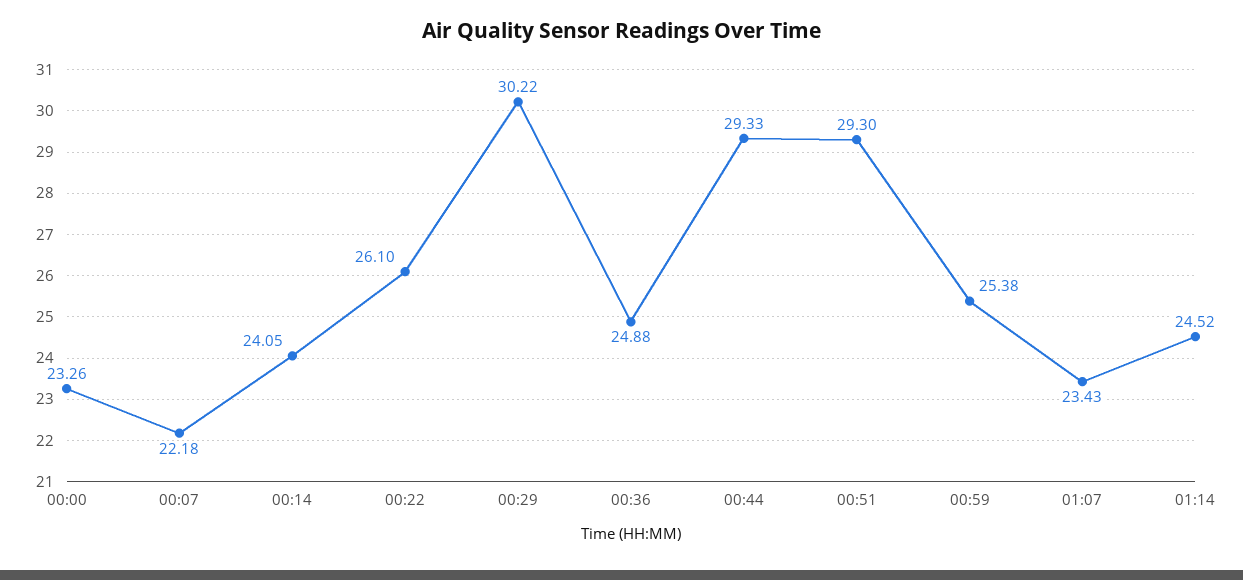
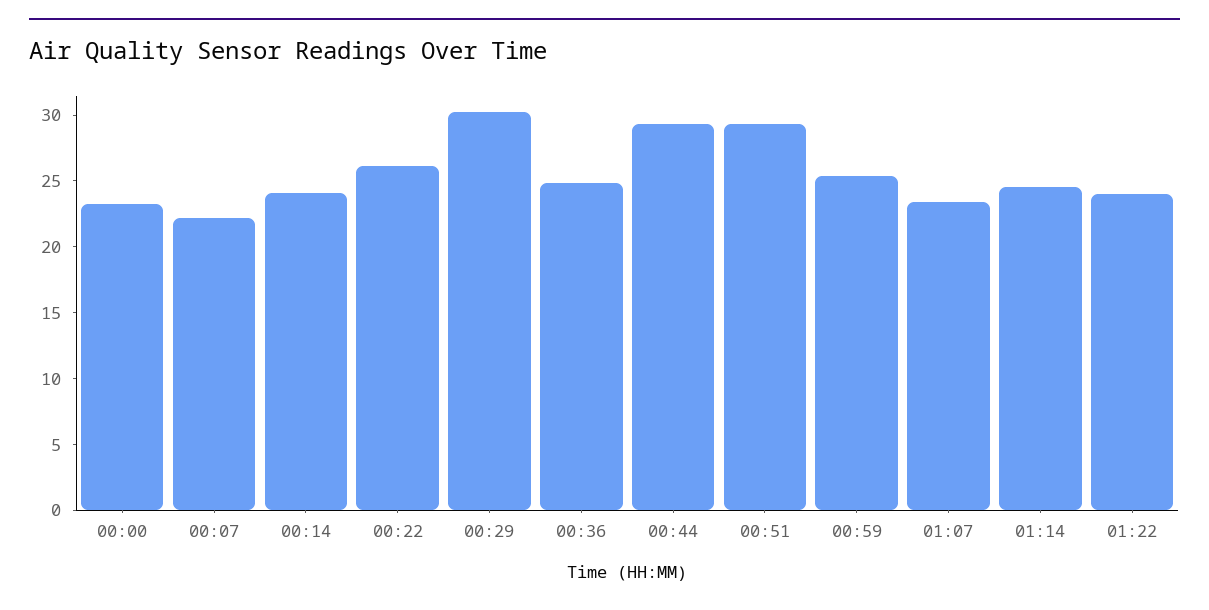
01:22: none -> 24

